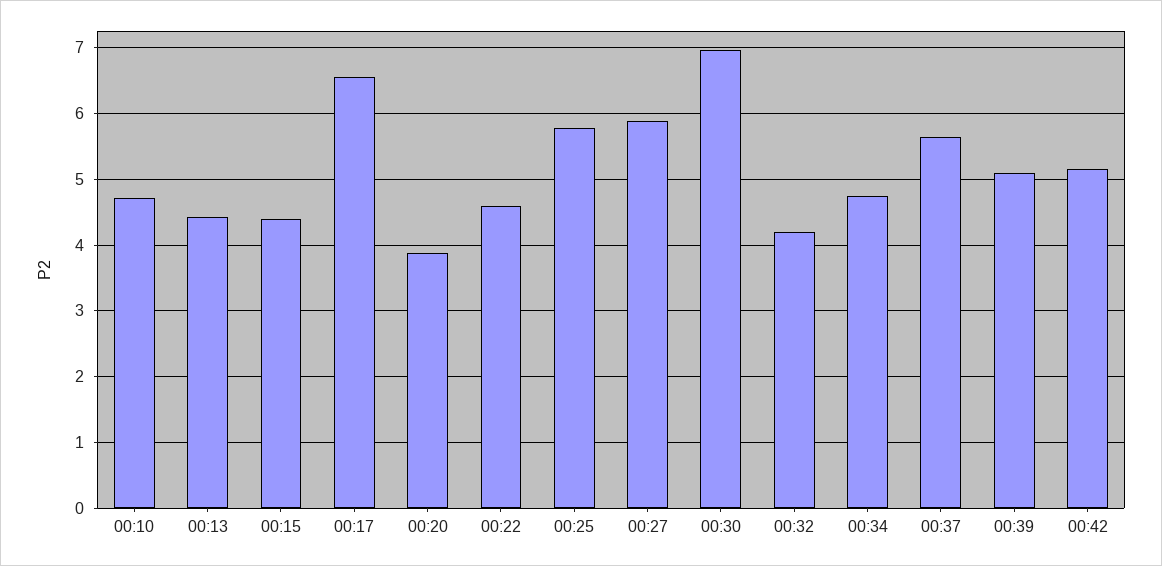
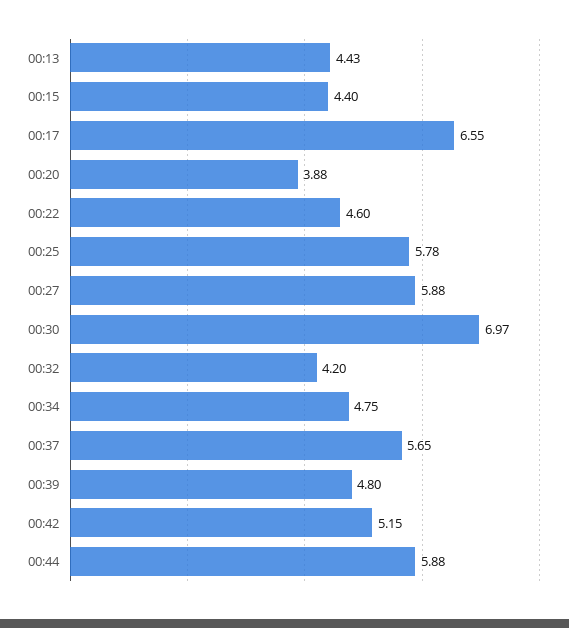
00:10: 4.7 -> none
00:39: 5.1 -> 4.8
00:44: none -> 5.88

